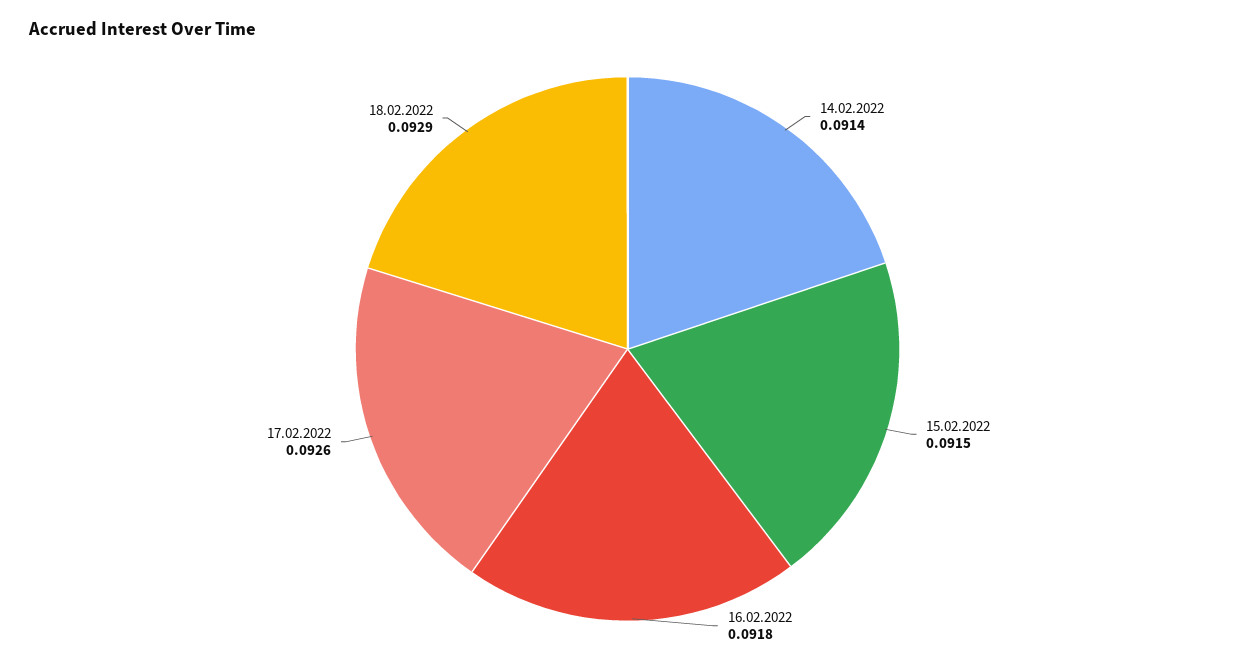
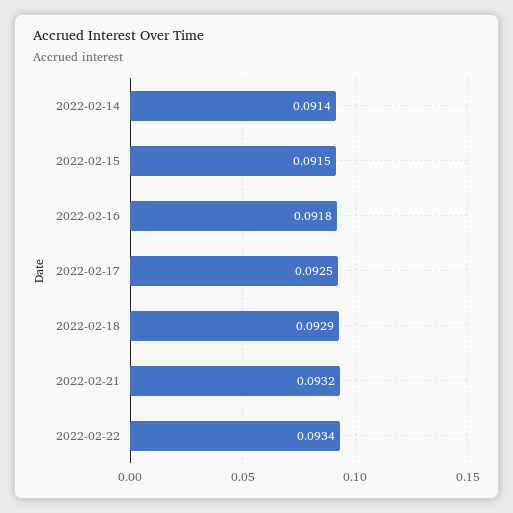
17.02.2022: 0.0926 -> 0.0925
2022-02-21: none -> 0.0932
2022-02-22: none -> 0.0934

